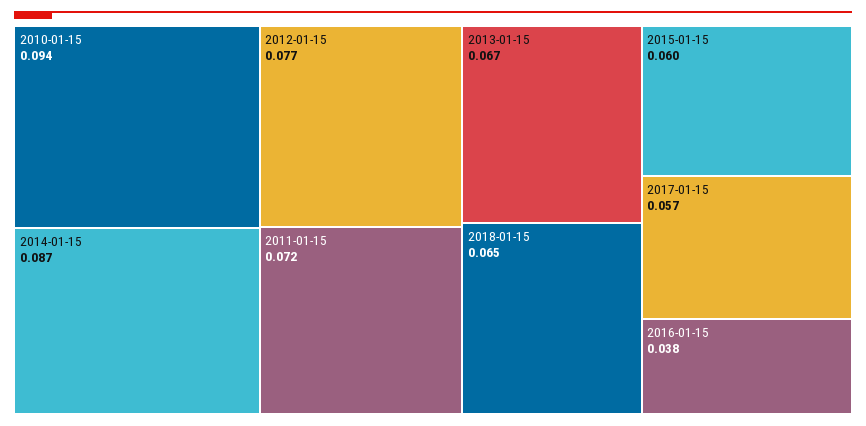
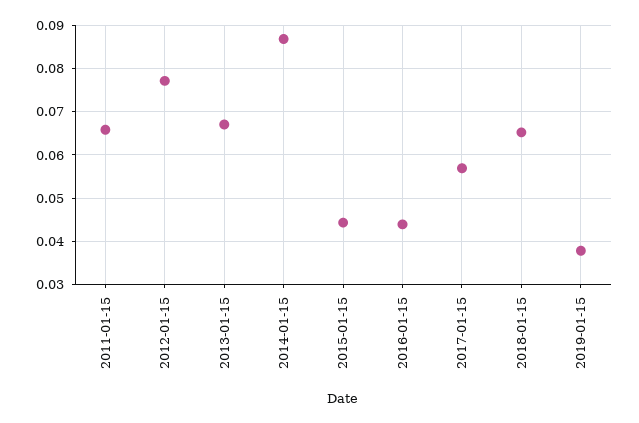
2010-01-15: 0.094 -> none
2011-01-15: 0.072 -> 0.066
2015-01-15: 0.06 -> 0.044
2016-01-15: 0.038 -> 0.044
2019-01-15: none -> 0.038

